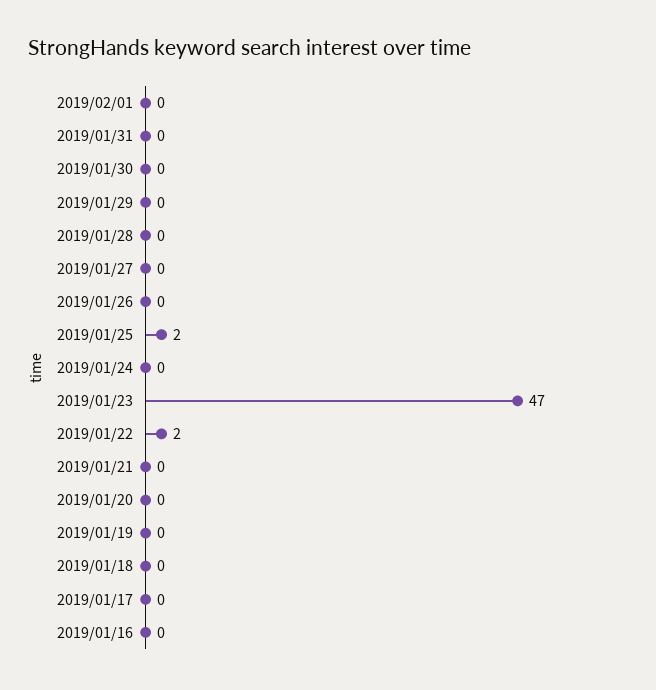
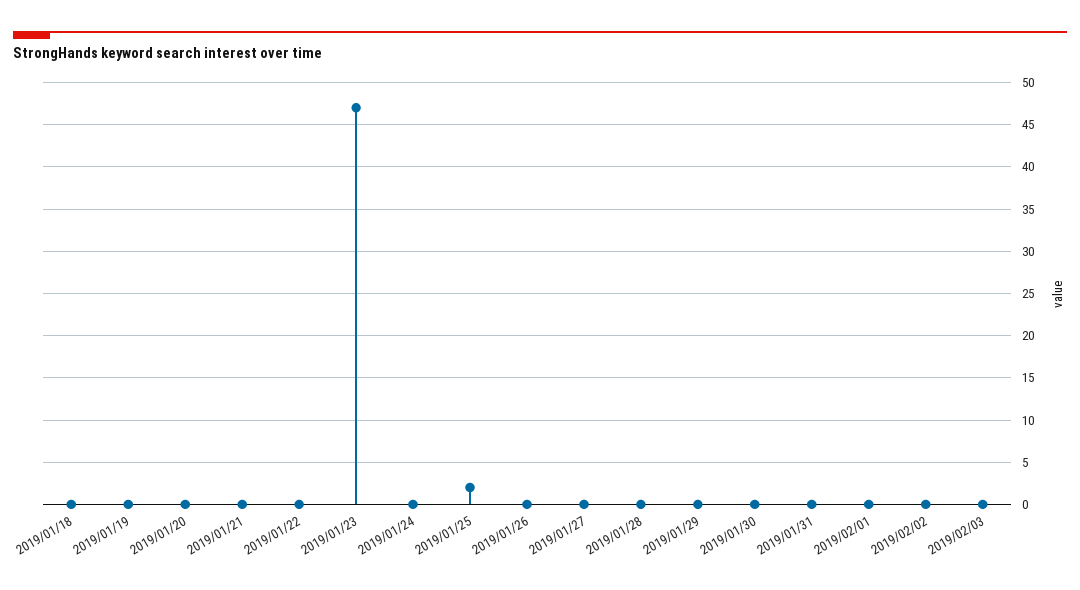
2019/01/22: 2 -> 0
2019/01/17: 0 -> none
2019/01/16: 0 -> none
2019/02/02: none -> 0
2019/02/03: none -> 0

